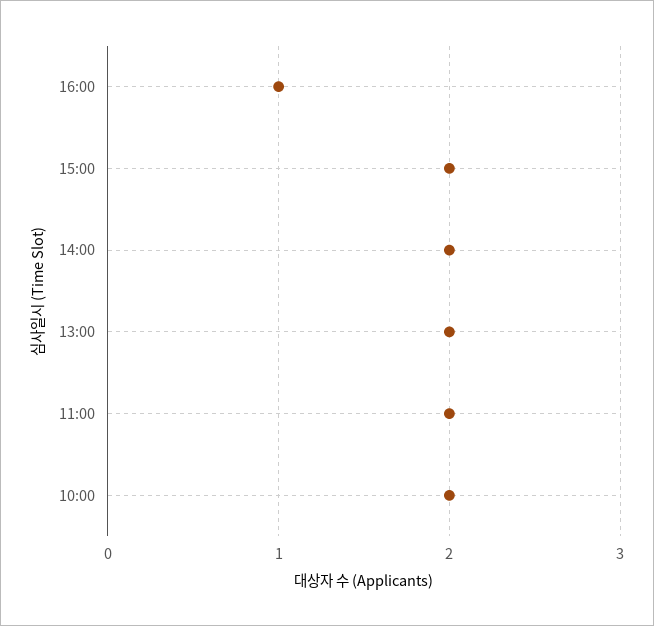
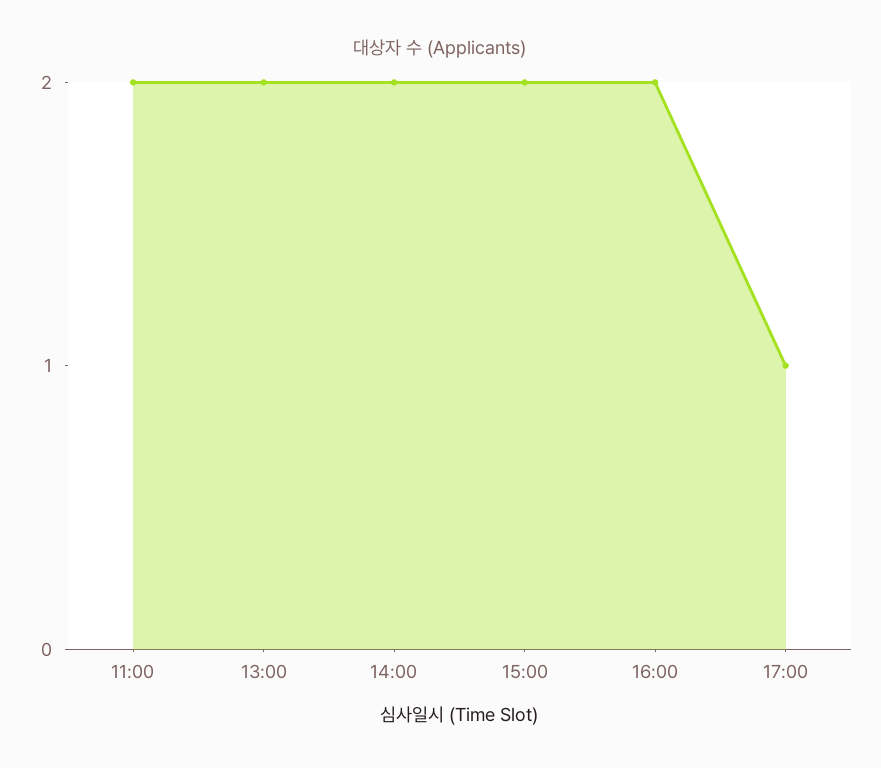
16:00: 1 -> 2
10:00: 2 -> none
17:00: none -> 1

